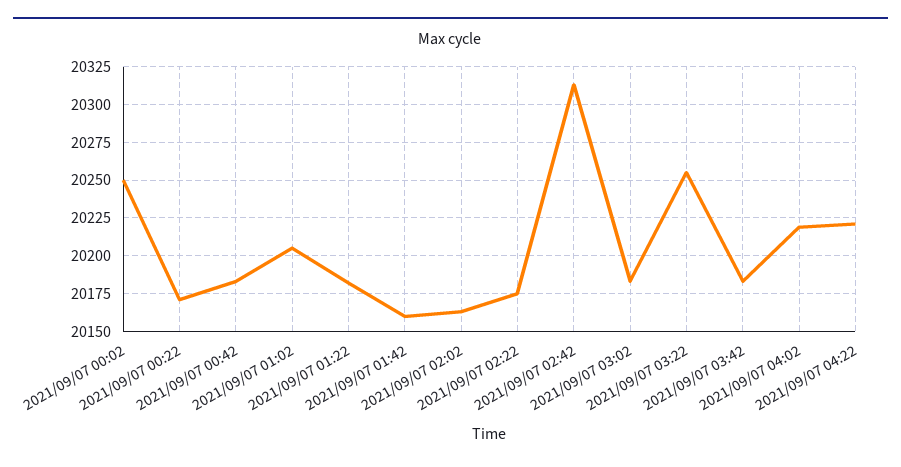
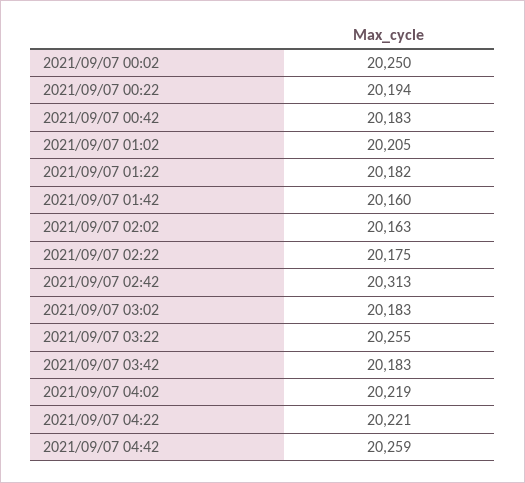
2021/09/07 00:22: 20170 -> 20194
2021/09/07 04:42: none -> 20259

